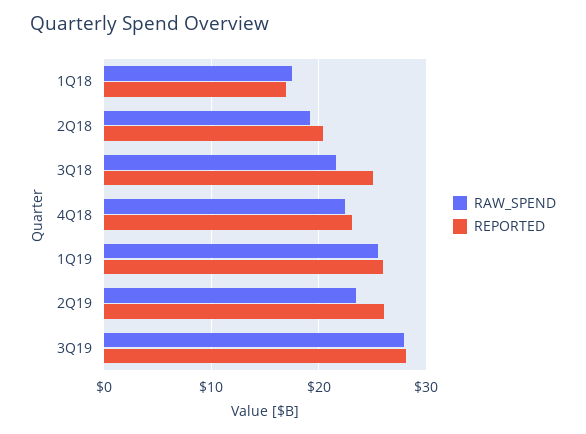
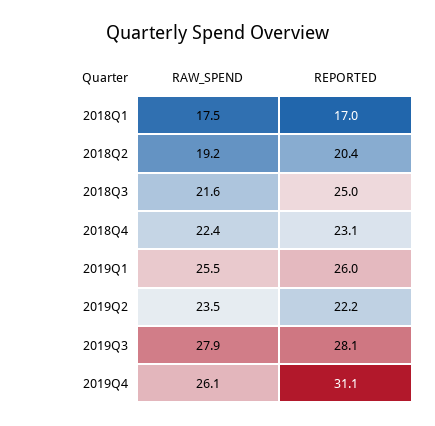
REPORTED, 2Q19: 26 -> 22.2
RAW_SPEND, 2019Q4: none -> 26.1
REPORTED, 2019Q4: none -> 31.1

